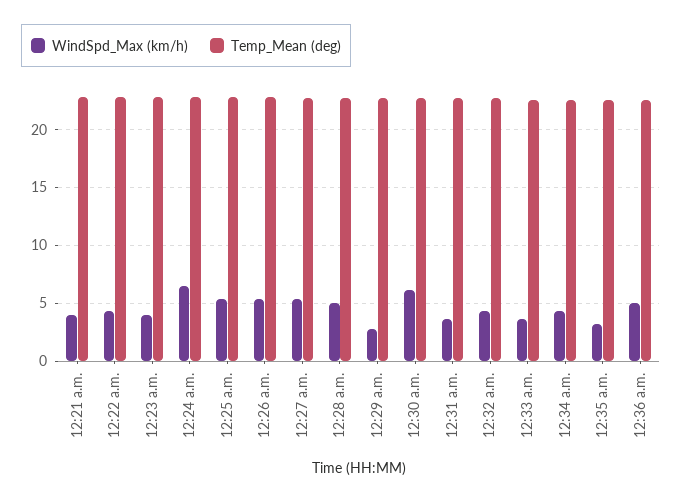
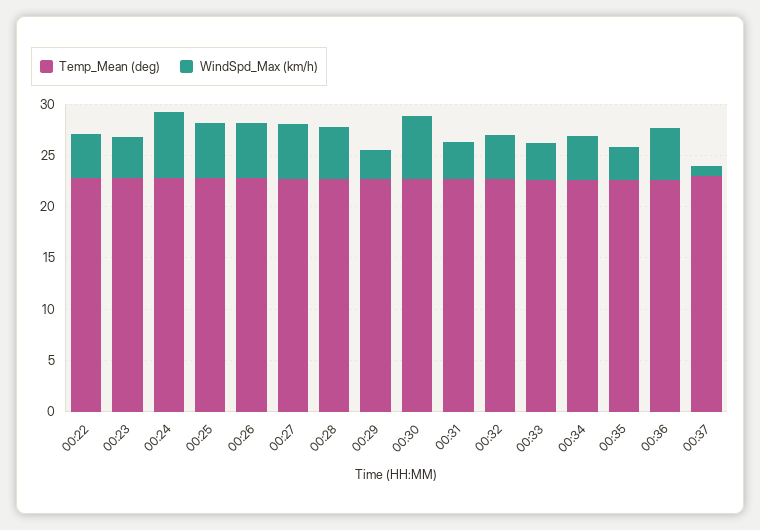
WindSpd_Max (km/h), 12:21 a.m.: 4 -> none
Temp_Mean (deg), 12:21 a.m.: 23 -> none
Temp_Mean (deg), 00:37: none -> 23
WindSpd_Max (km/h), 00:37: none -> 1

